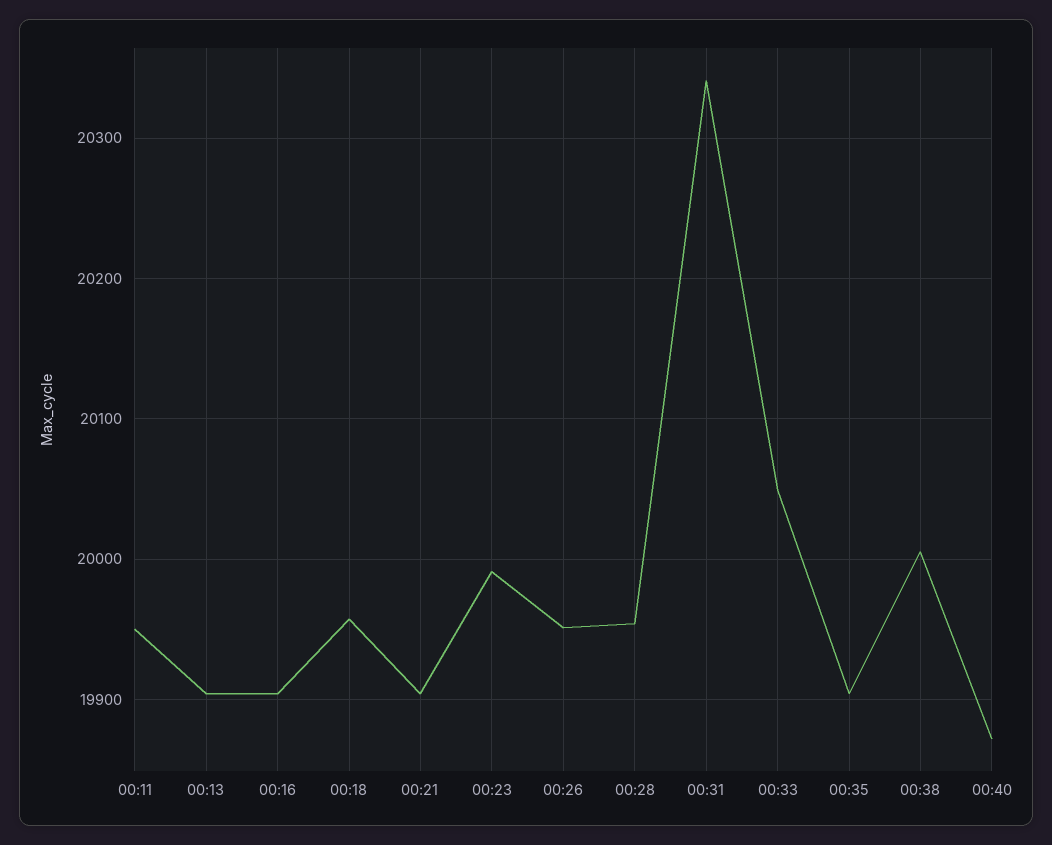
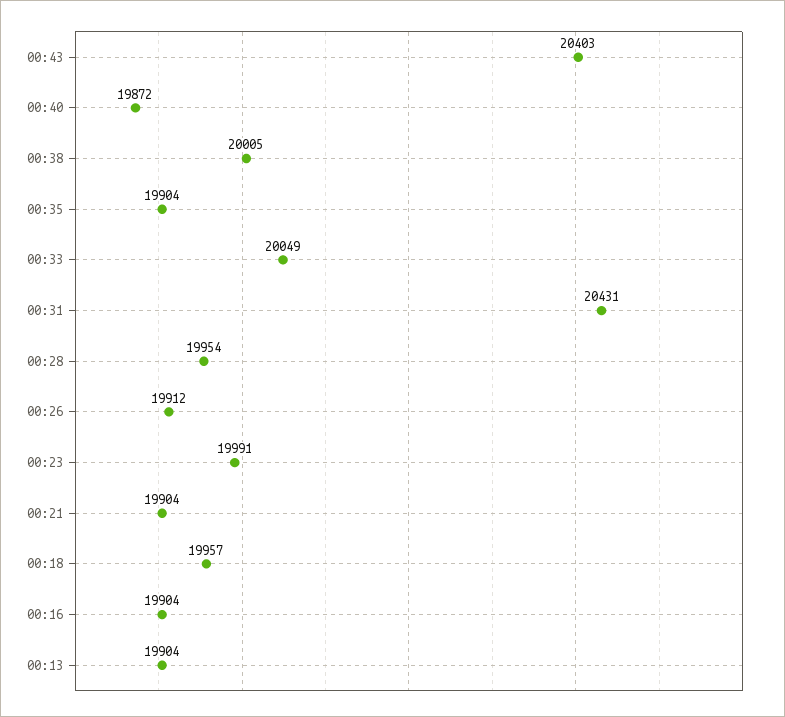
00:11: 19950 -> none
00:26: 19950 -> 19912
00:31: 20340 -> 20431
00:43: none -> 20403

